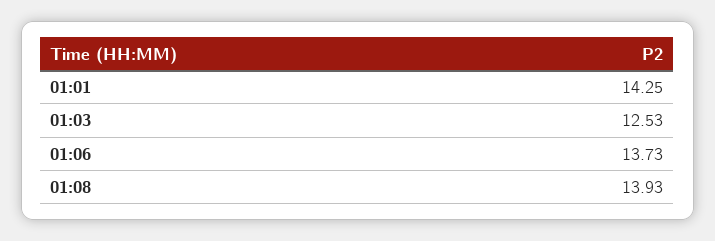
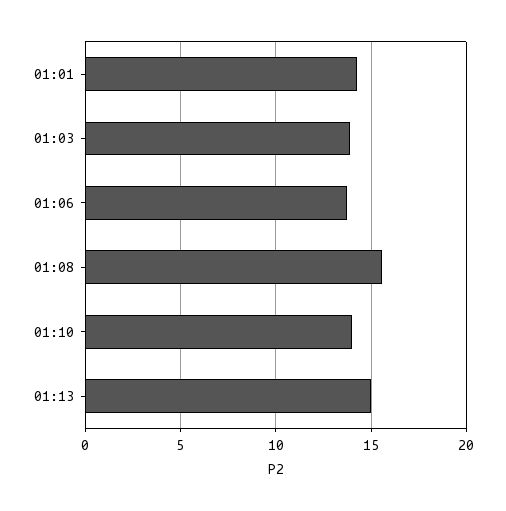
01:03: 12.53 -> 14
01:08: 13.93 -> 15.5
01:10: none -> 14
01:13: none -> 15

